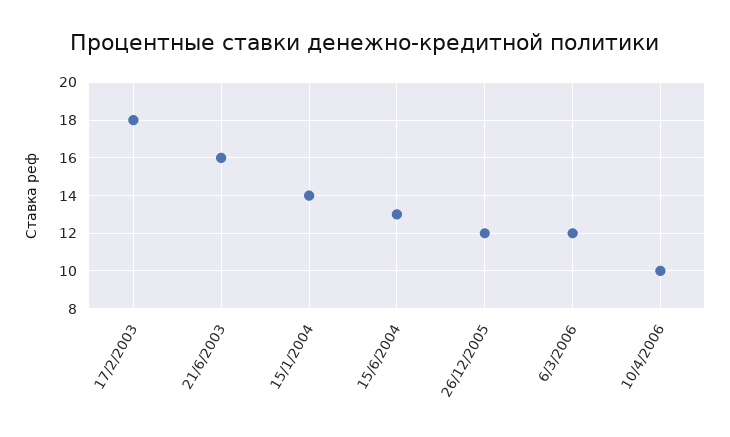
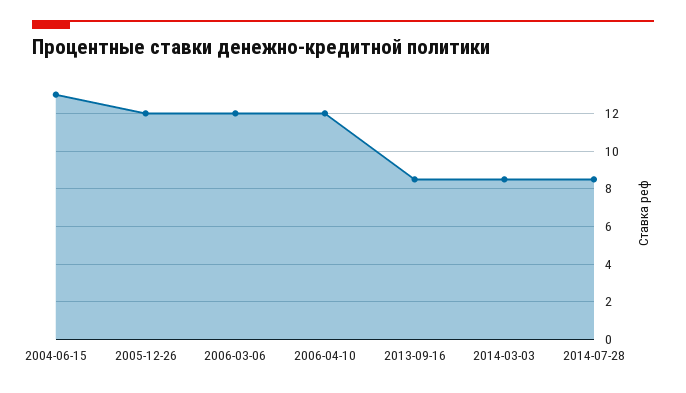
17/2/2003: 18 -> none
21/6/2003: 16 -> none
15/1/2004: 14 -> none
10/4/2006: 10 -> 12
2013-09-16: none -> 8.5
2014-03-03: none -> 8.5
2014-07-28: none -> 8.5

